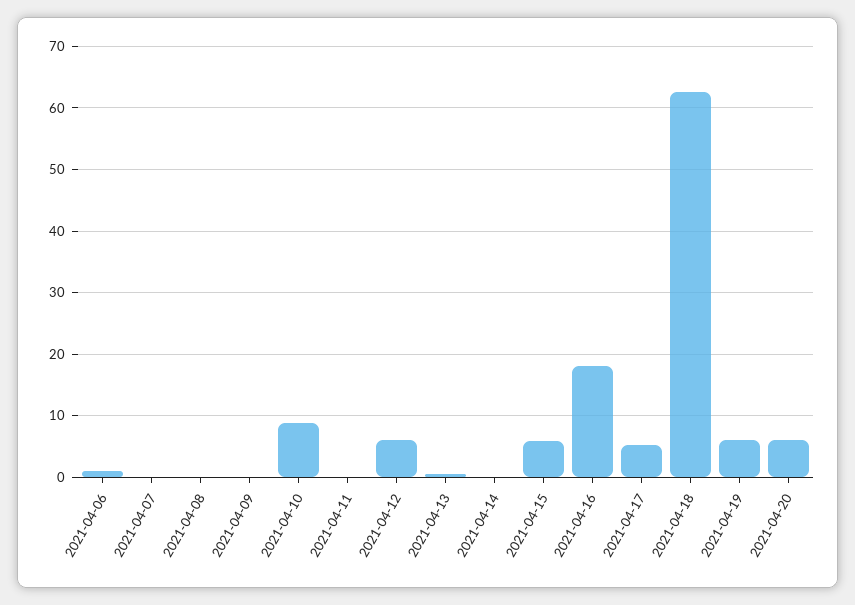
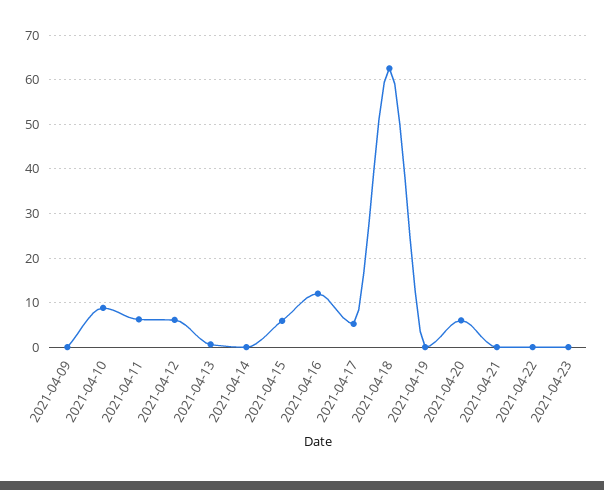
2021-04-06: 1 -> none
2021-04-07: 0 -> none
2021-04-08: 0 -> none
2021-04-11: 0 -> 6
2021-04-16: 18 -> 12
2021-04-19: 6 -> 0
2021-04-21: none -> 0
2021-04-22: none -> 0
2021-04-23: none -> 0

